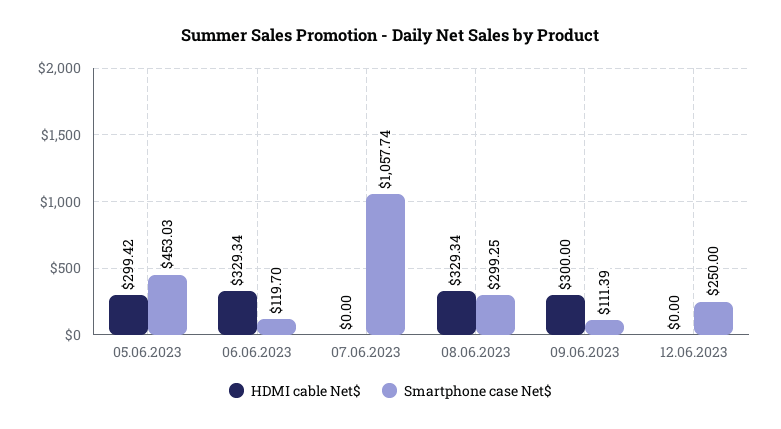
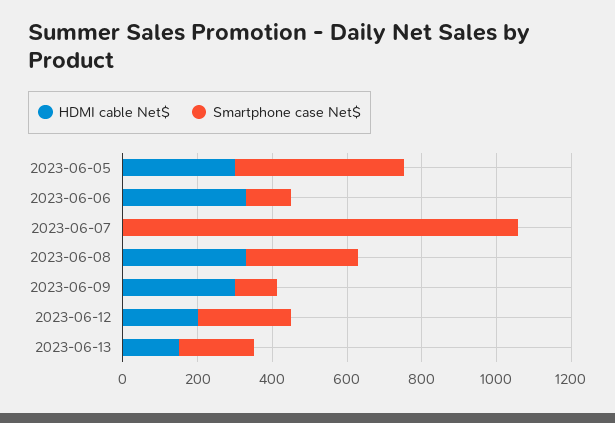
HDMI cable Net$, 12.06.2023: 0 -> 200
HDMI cable Net$, 2023-06-13: none -> 150
Smartphone case Net$, 2023-06-13: none -> 200

